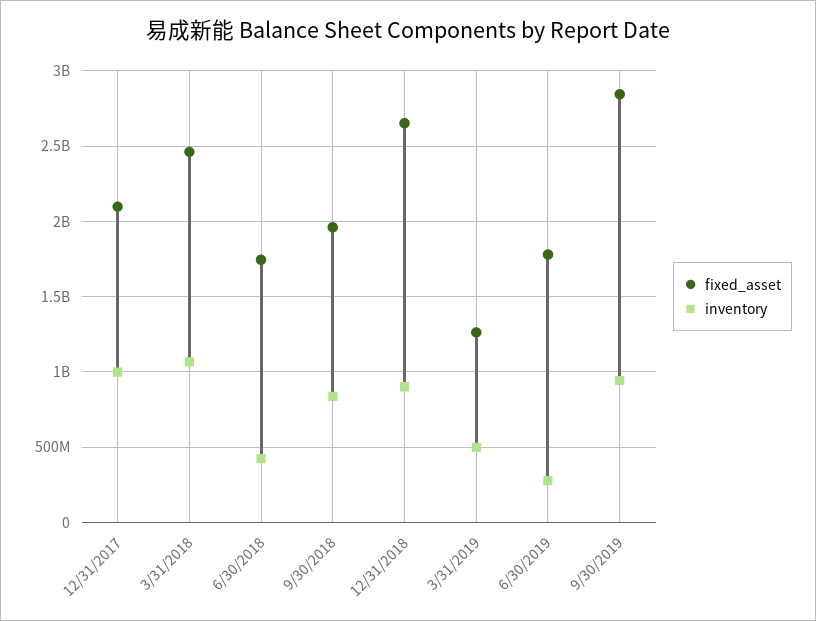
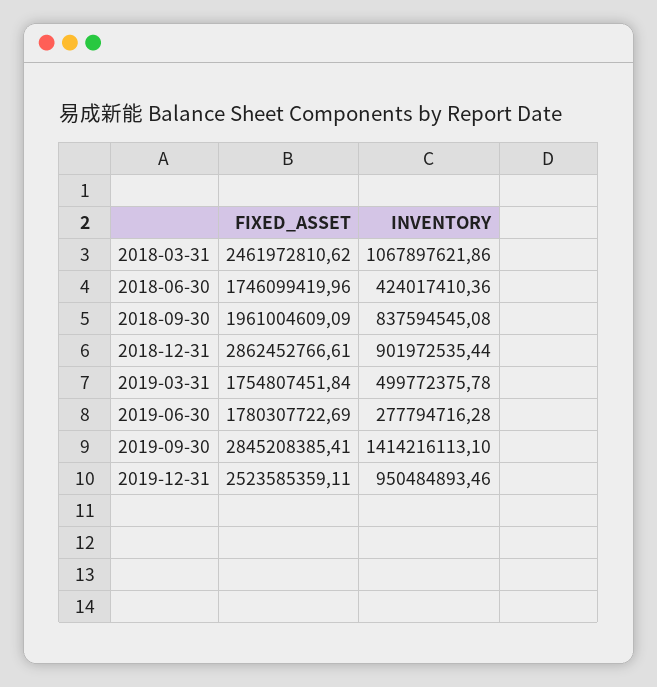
fixed_asset, 12/31/2017: 2100000000 -> none
inventory, 12/31/2017: 1000000000 -> none
fixed_asset, 12/31/2018: 2650000000 -> 2862452766.61
fixed_asset, 3/31/2019: 1250000000 -> 1754807451.84
inventory, 9/30/2019: 950000000 -> 1414216113.1
fixed_asset, 2019-12-31: none -> 2523585359.11
inventory, 2019-12-31: none -> 950484893.46

